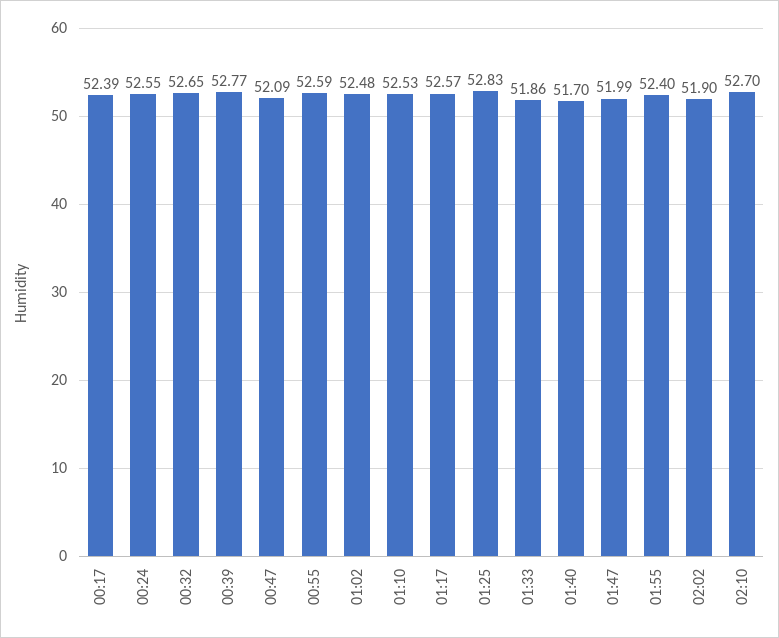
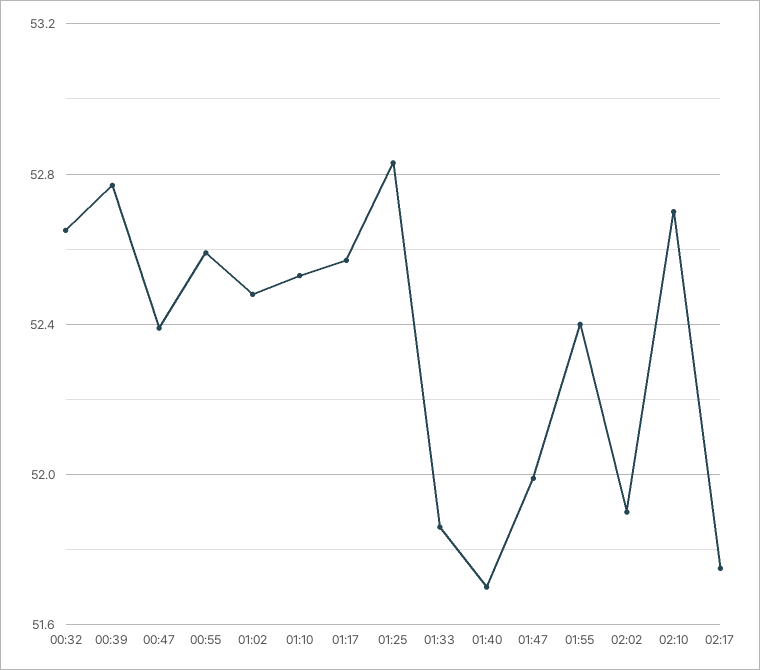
00:17: 52.39 -> none
00:24: 52.55 -> none
00:47: 52.09 -> 52.4
02:17: none -> 51.75

